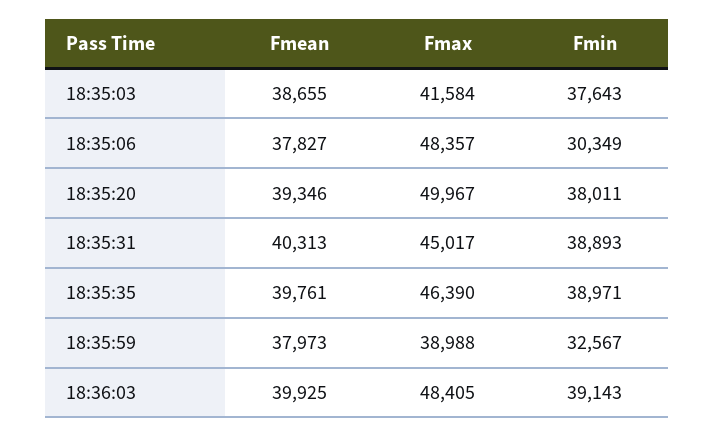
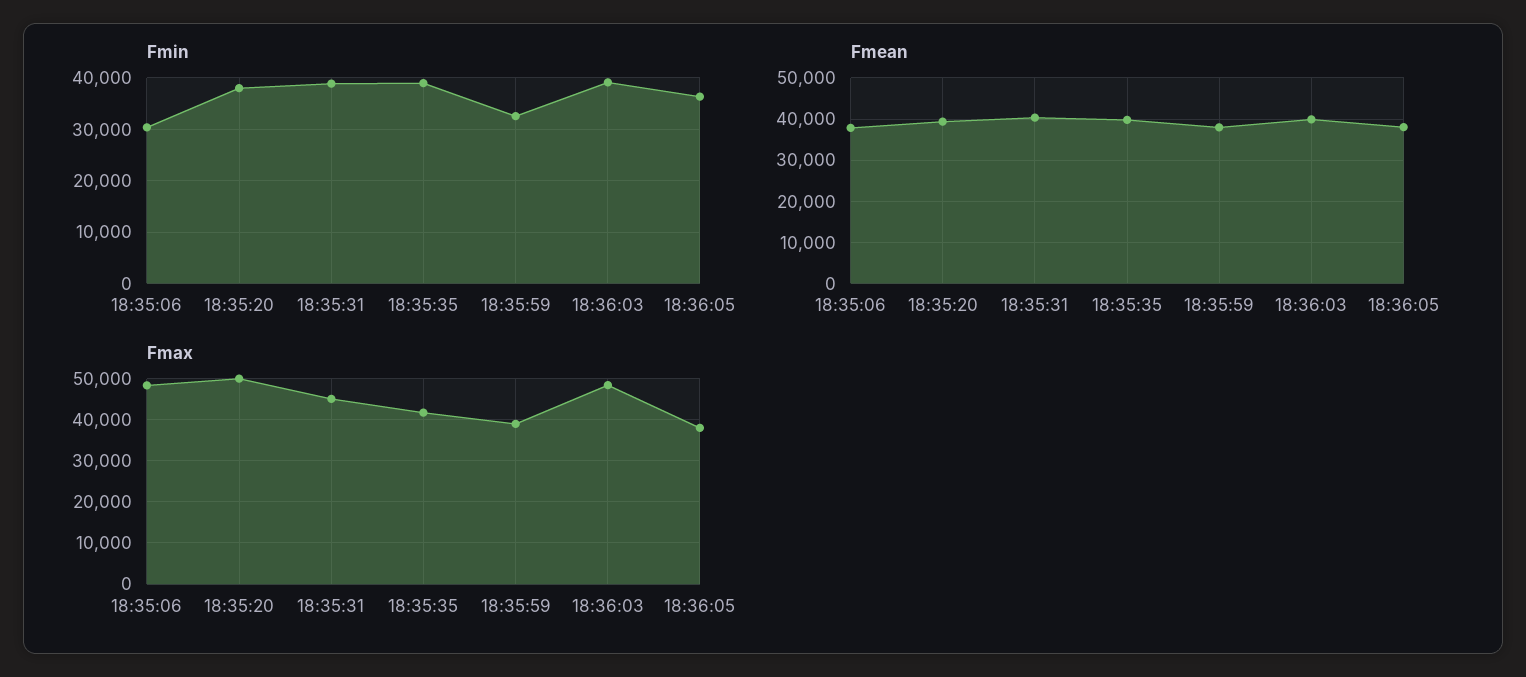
Fmean, 18:35:03: 38655 -> none
Fmax, 18:35:03: 41584 -> none
Fmin, 18:35:03: 37643 -> none
Fmax, 18:35:35: 46390 -> 42000
Fmin, 18:36:05: none -> 36000
Fmean, 18:36:05: none -> 38000
Fmax, 18:36:05: none -> 38000

